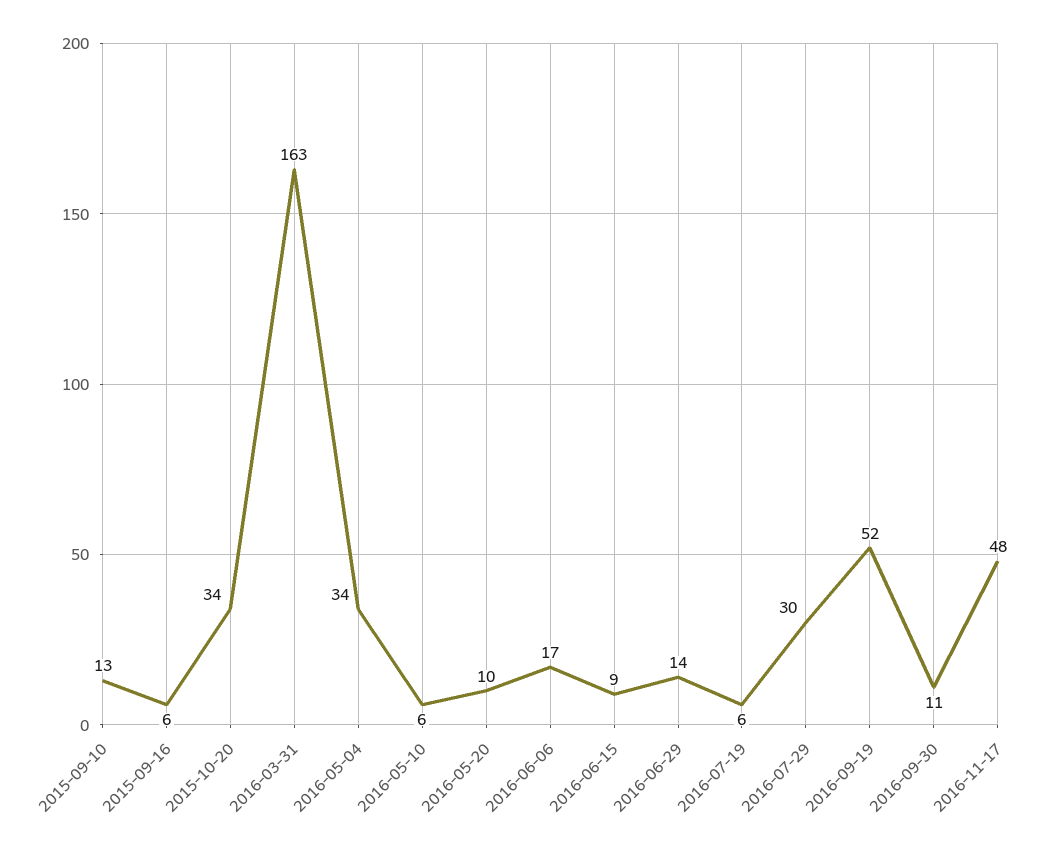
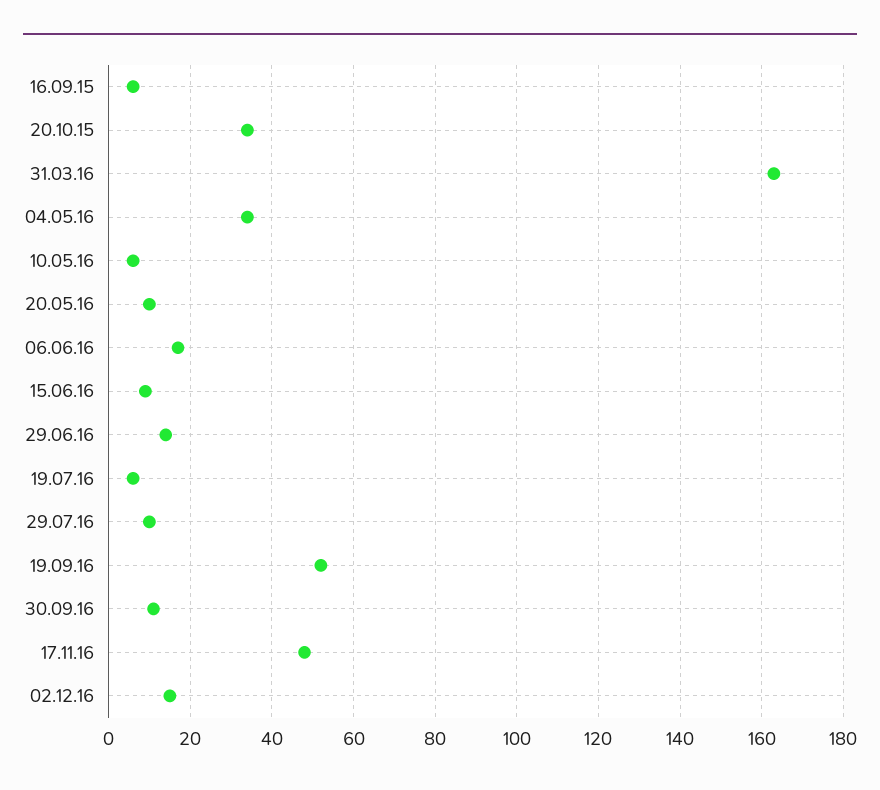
2015-09-10: 13 -> none
2016-07-29: 30 -> 10
02.12.16: none -> 15

